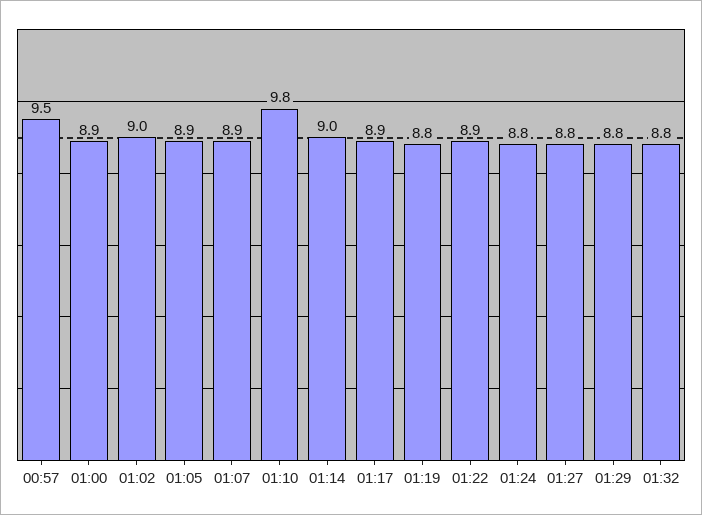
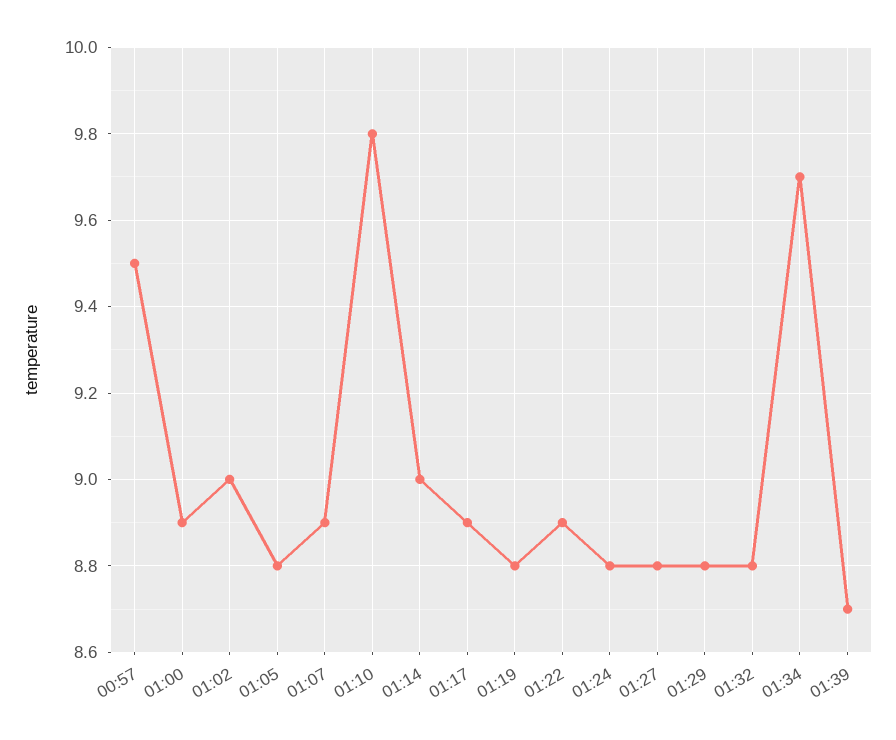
01:05: 8.9 -> 8.8
01:34: none -> 9.7
01:39: none -> 8.7

